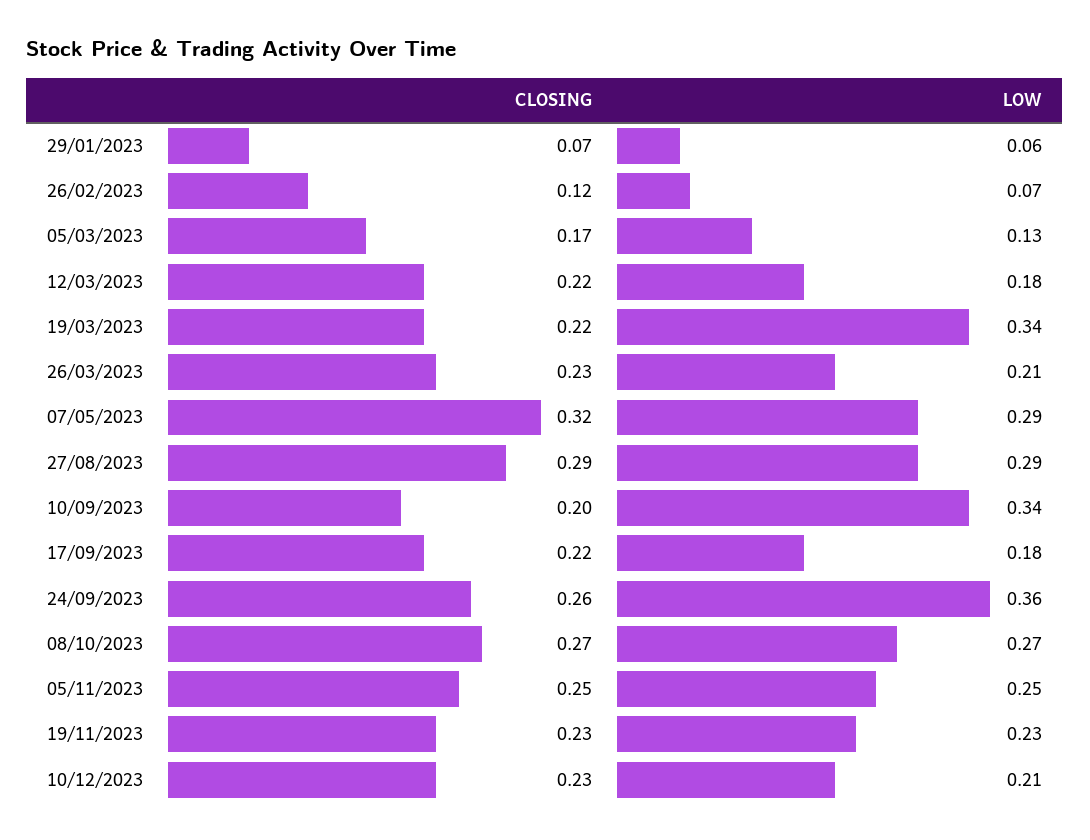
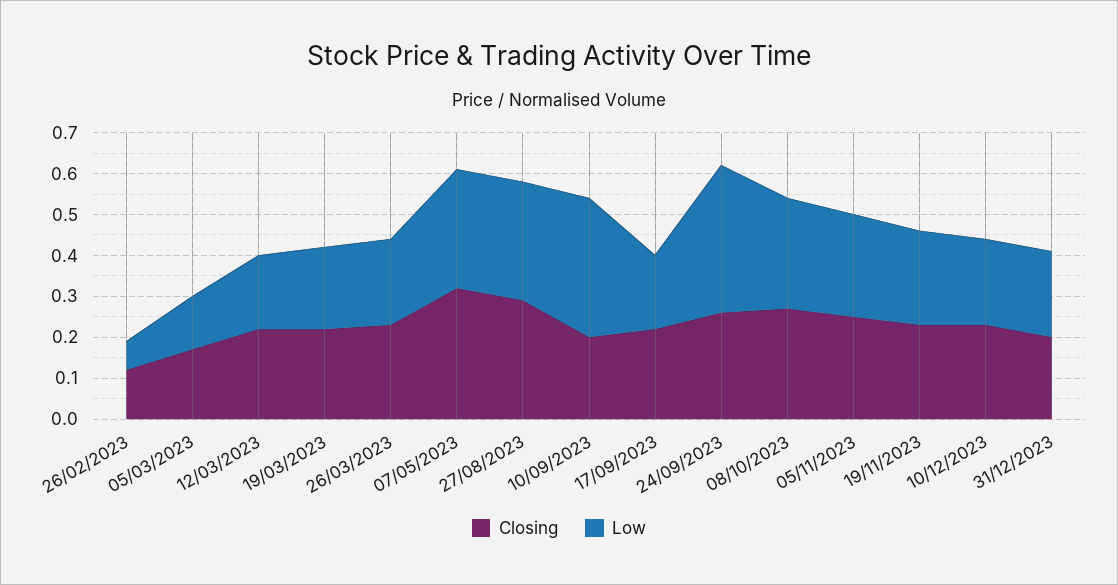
CLOSING, 29/01/2023: 0.07 -> none
LOW, 29/01/2023: 0.06 -> none
LOW, 19/03/2023: 0.34 -> 0.2
CLOSING, 31/12/2023: none -> 0.2
LOW, 31/12/2023: none -> 0.2

